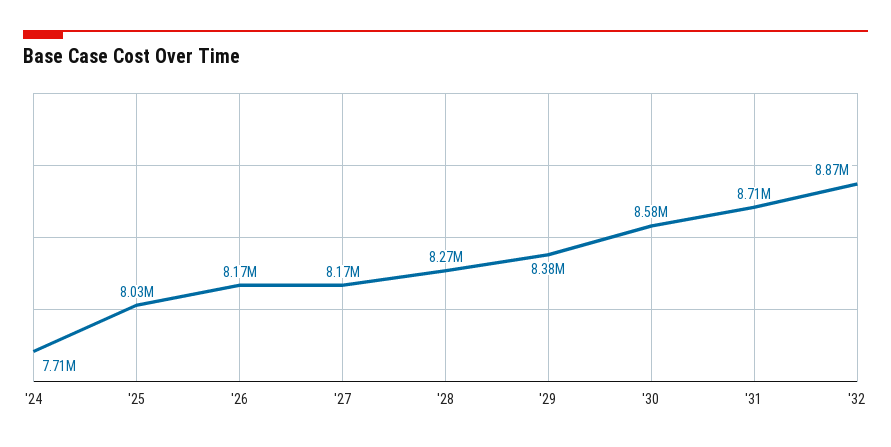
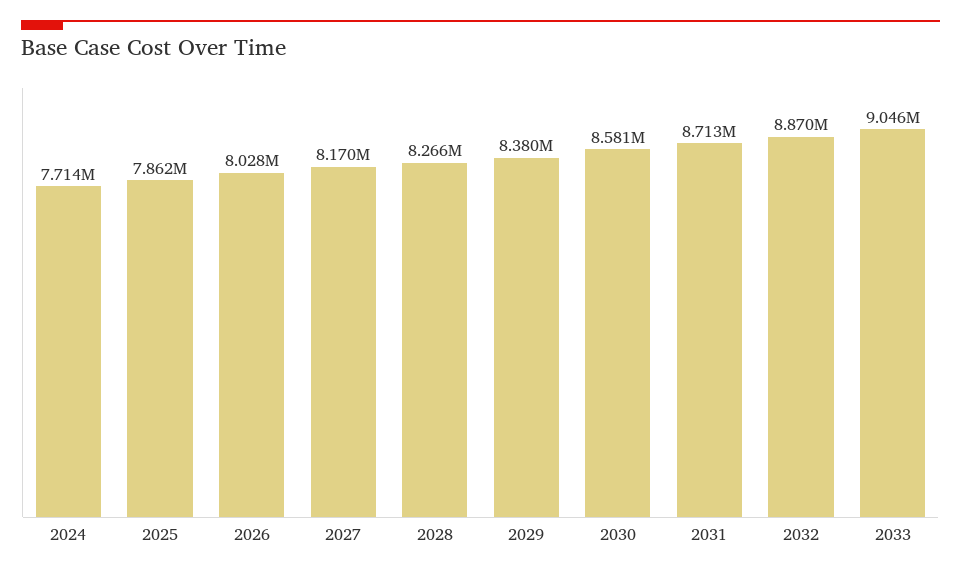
'25: 8030000 -> 7862000
'26: 8170000 -> 8028000
2033: none -> 9046000

